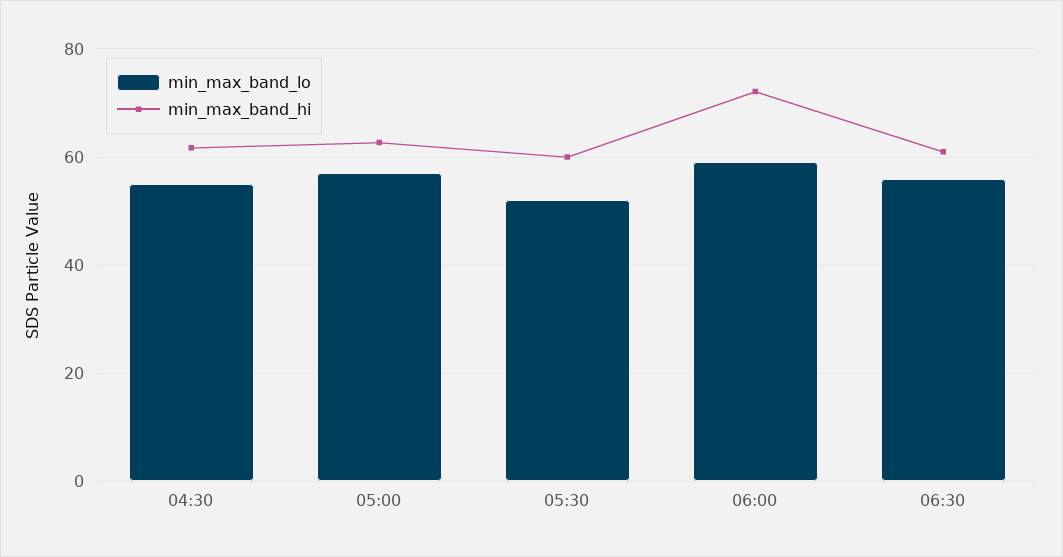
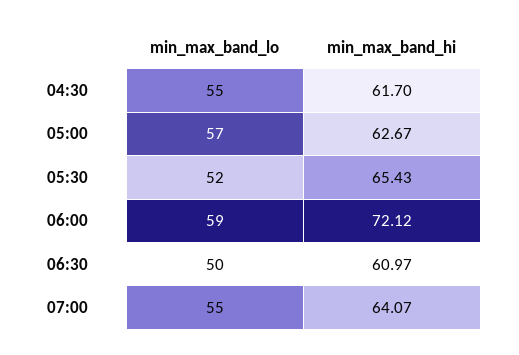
min_max_band_hi, 05:30: 60 -> 65.43
min_max_band_lo, 06:30: 56 -> 50
min_max_band_lo, 07:00: none -> 55
min_max_band_hi, 07:00: none -> 64.07

